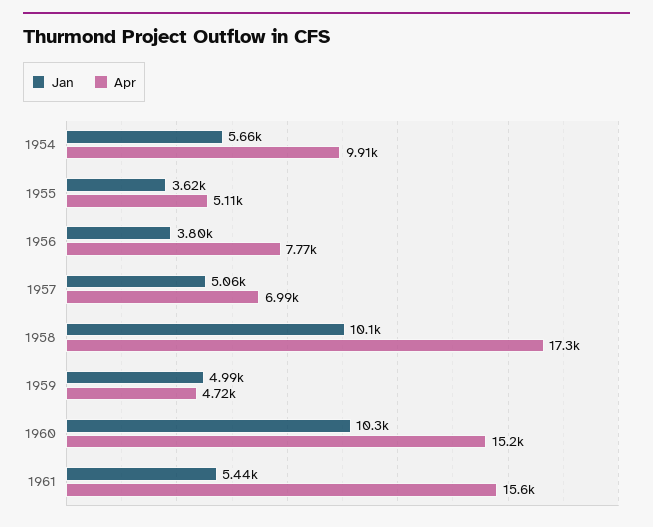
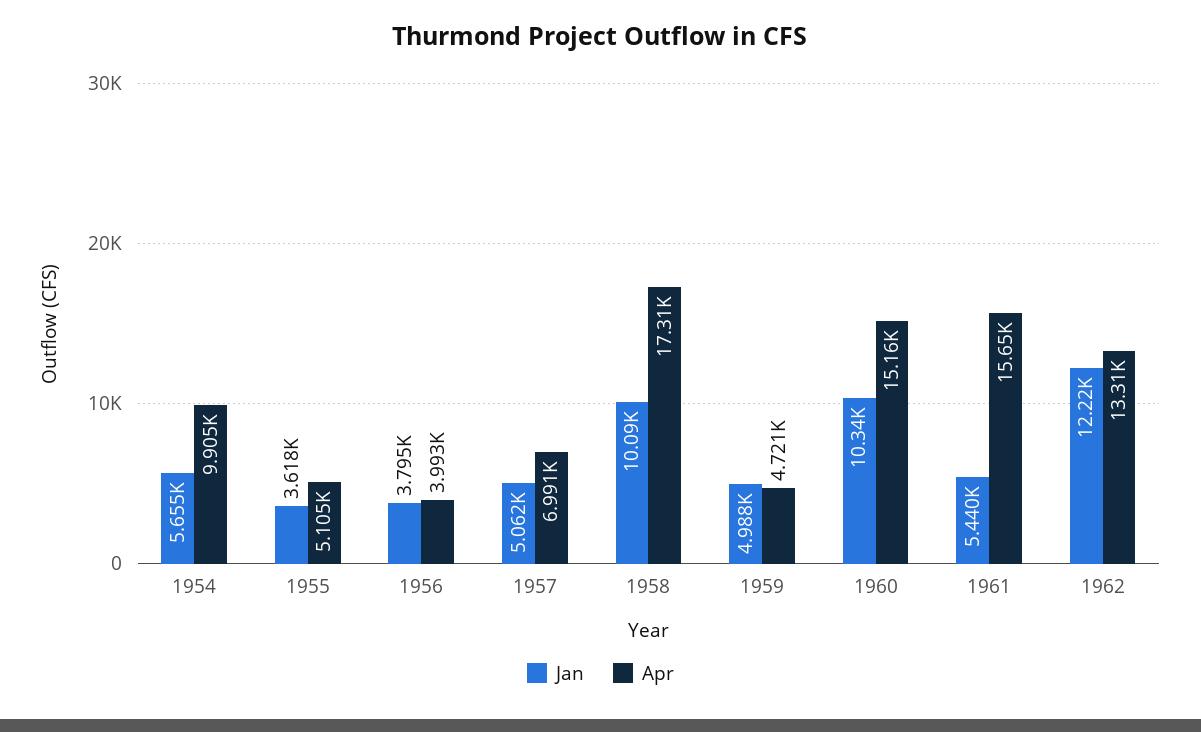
Apr, 1956: 7770 -> 3993
Jan, 1962: none -> 12220
Apr, 1962: none -> 13310

